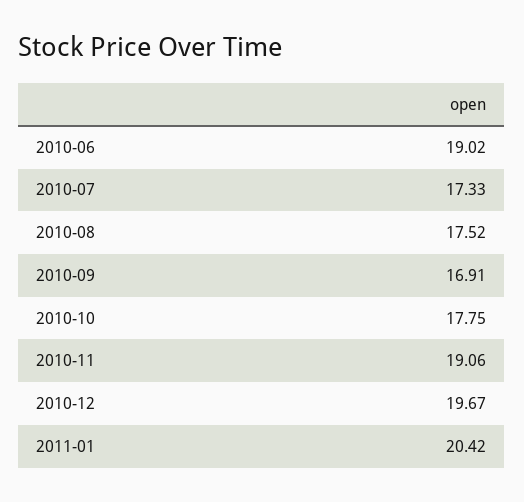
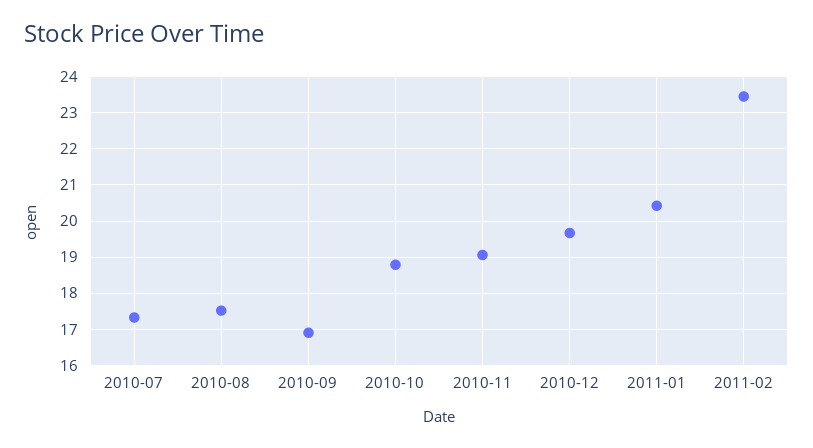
2010-06: 19.02 -> none
2010-10: 17.75 -> 18.8
2011-02: none -> 23.4

